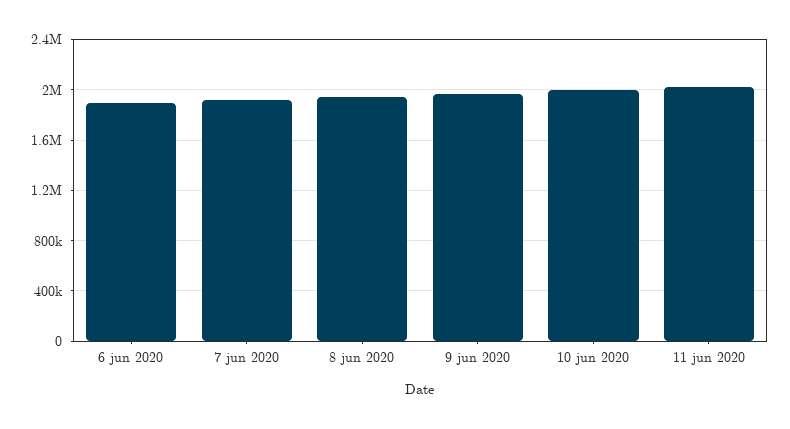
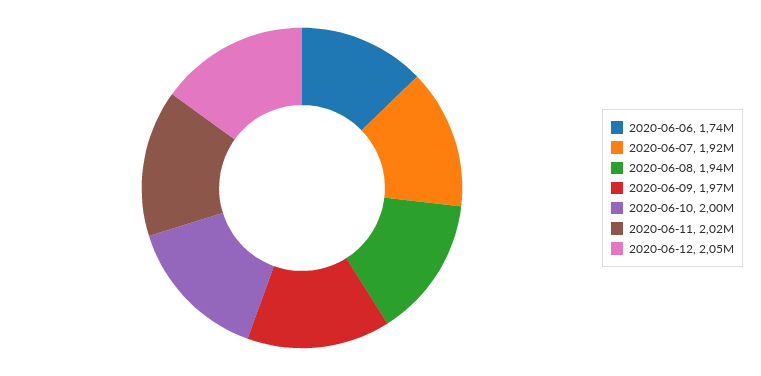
6 jun 2020: 1900000 -> 1740000
2020-06-12: none -> 2050000

